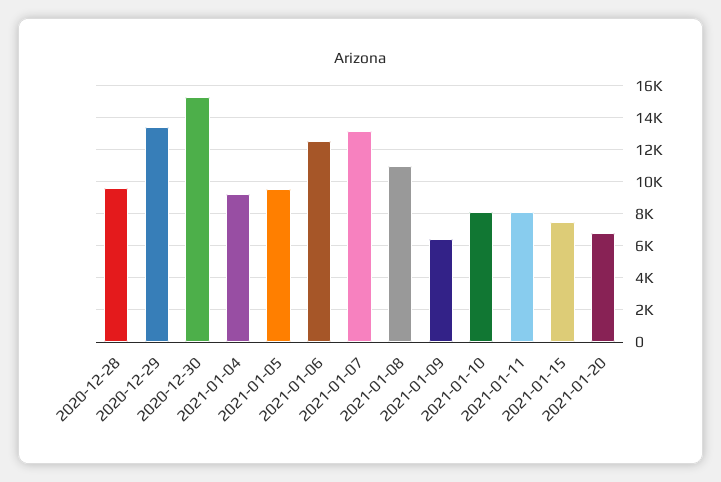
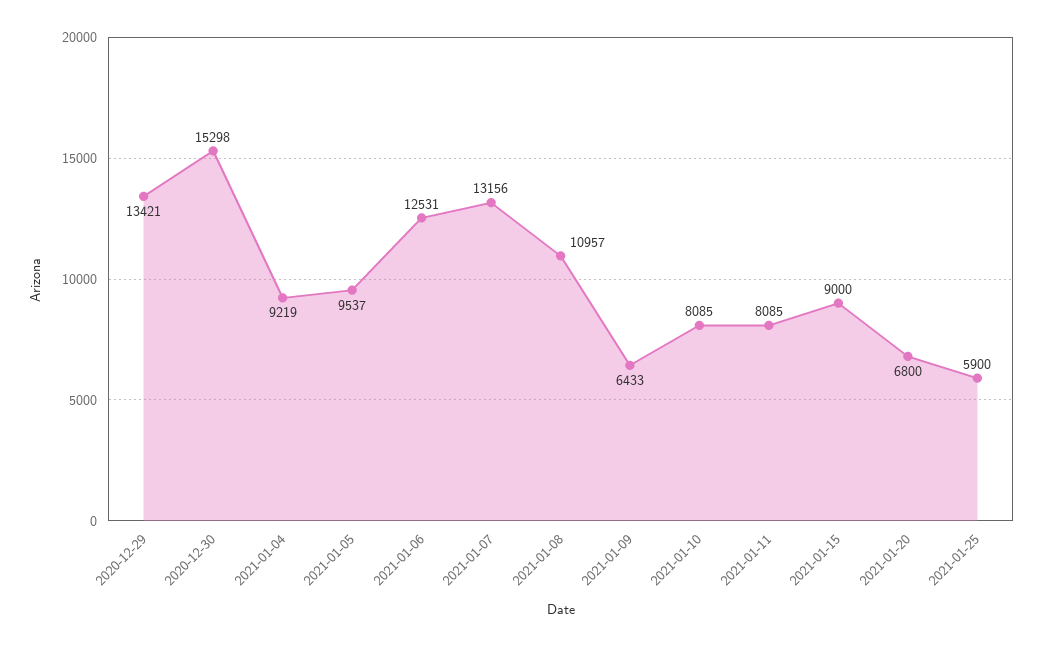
2020-12-28: 9500 -> none
2021-01-15: 7500 -> 9000
2021-01-25: none -> 5900

